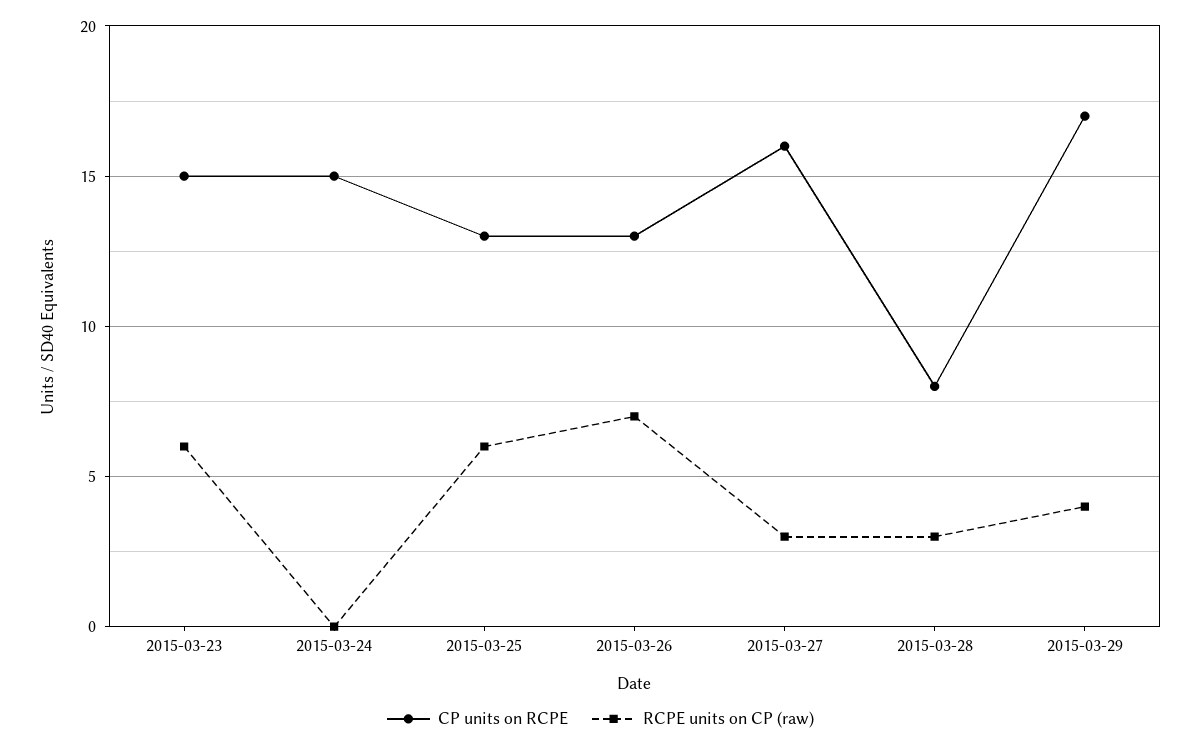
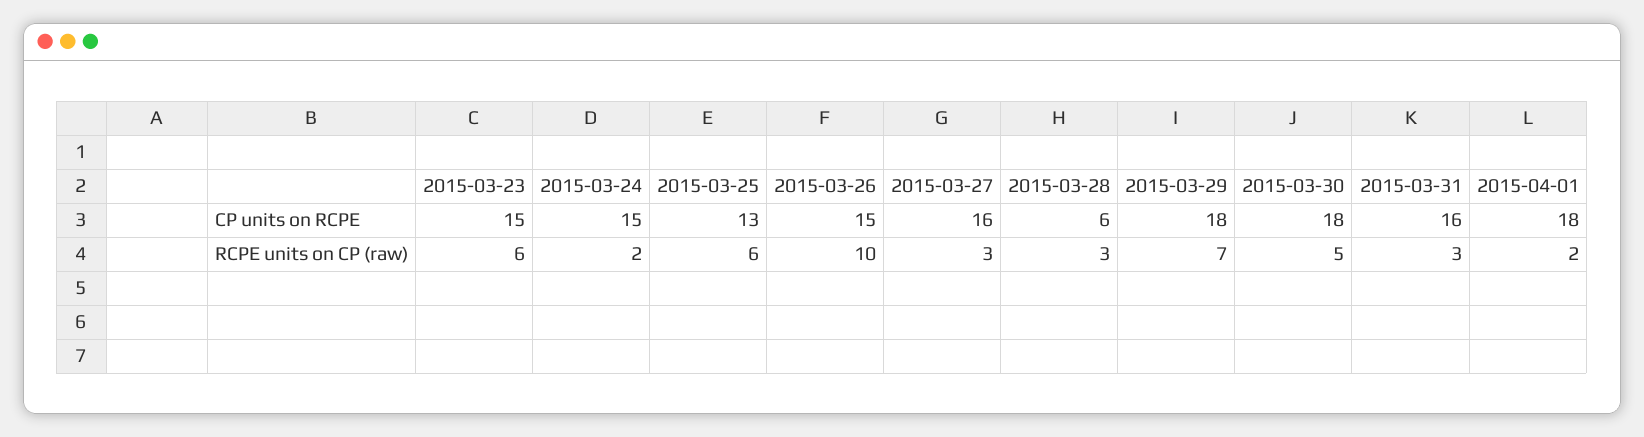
RCPE units on CP (raw), 2015-03-24: 0 -> 2
CP units on RCPE, 2015-03-26: 13 -> 15
RCPE units on CP (raw), 2015-03-26: 7 -> 10
CP units on RCPE, 2015-03-28: 8 -> 6
CP units on RCPE, 2015-03-29: 17 -> 18
RCPE units on CP (raw), 2015-03-29: 4 -> 7
CP units on RCPE, 2015-03-30: none -> 18
CP units on RCPE, 2015-03-31: none -> 16
CP units on RCPE, 2015-04-01: none -> 18
RCPE units on CP (raw), 2015-03-30: none -> 5
RCPE units on CP (raw), 2015-03-31: none -> 3
RCPE units on CP (raw), 2015-04-01: none -> 2

